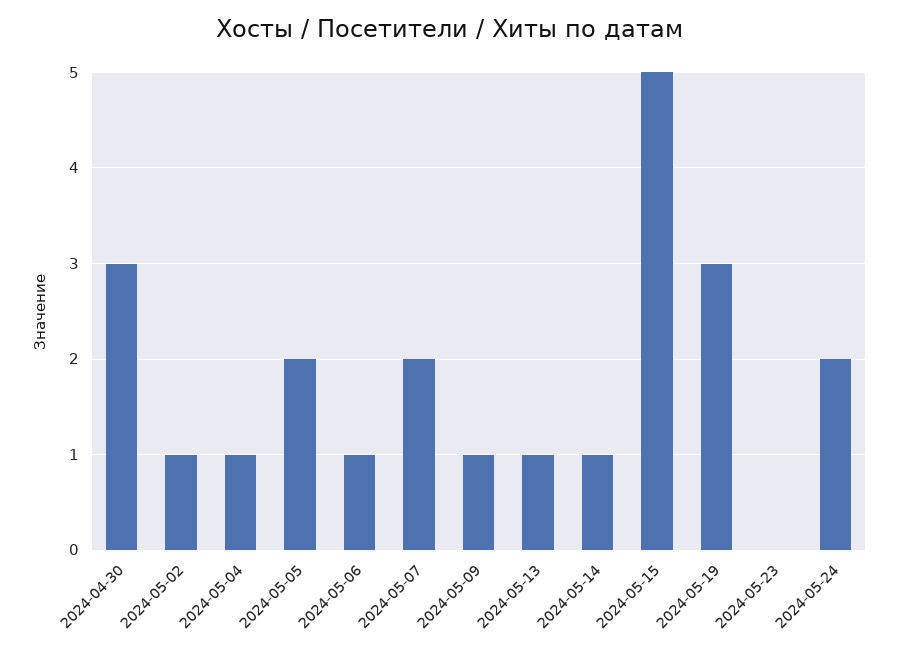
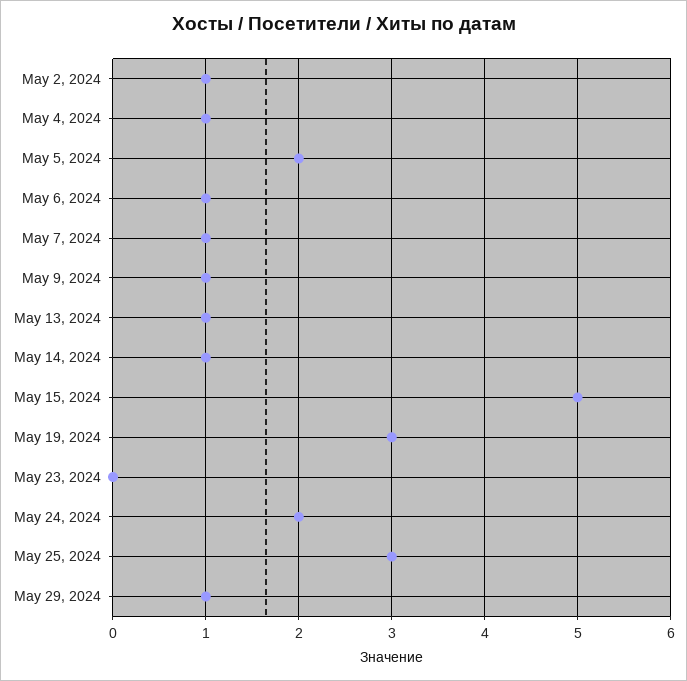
2024-04-30: 3 -> none
2024-05-07: 2 -> 1
May 25, 2024: none -> 3
May 29, 2024: none -> 1

